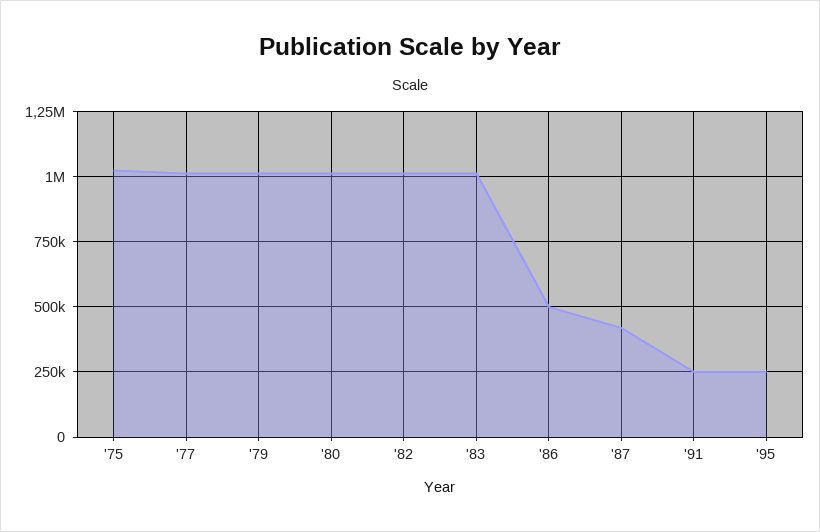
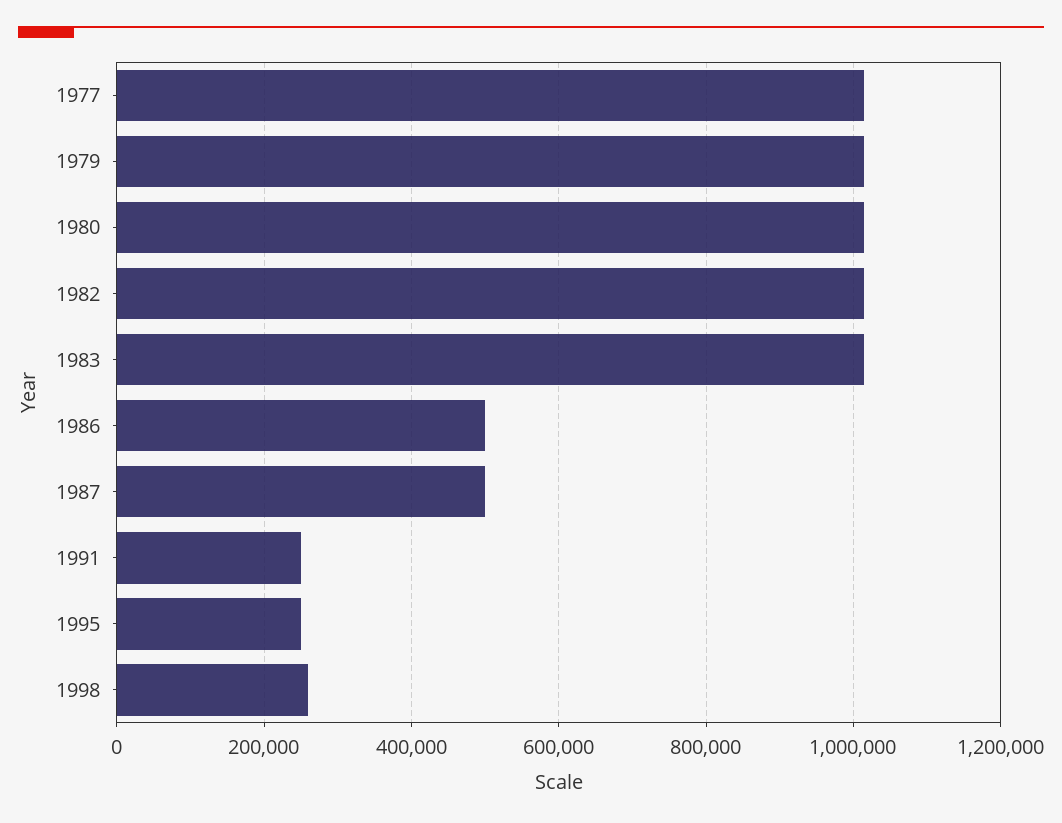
'75: 1025000 -> none
'87: 425000 -> 500000
1998: none -> 260000

